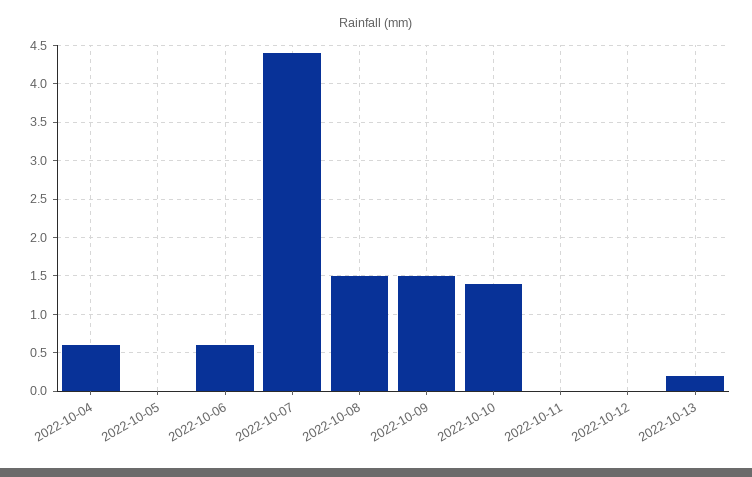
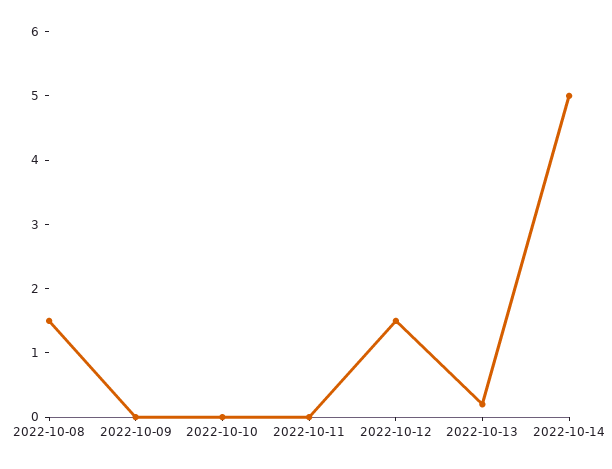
2022-10-04: 0.6 -> none
2022-10-05: 0 -> none
2022-10-06: 0.6 -> none
2022-10-07: 4.4 -> none
2022-10-09: 1.5 -> 0
2022-10-10: 1.4 -> 0
2022-10-12: 0 -> 1.5
2022-10-14: none -> 5

